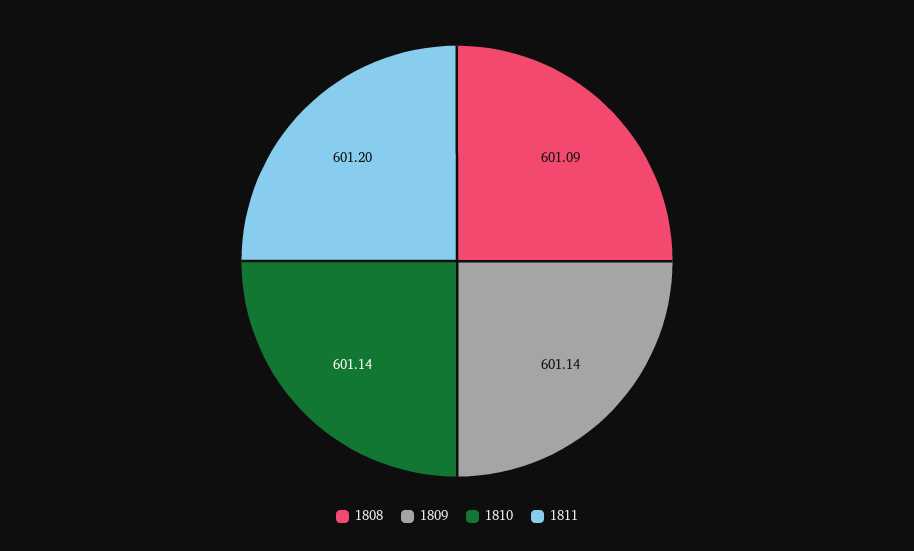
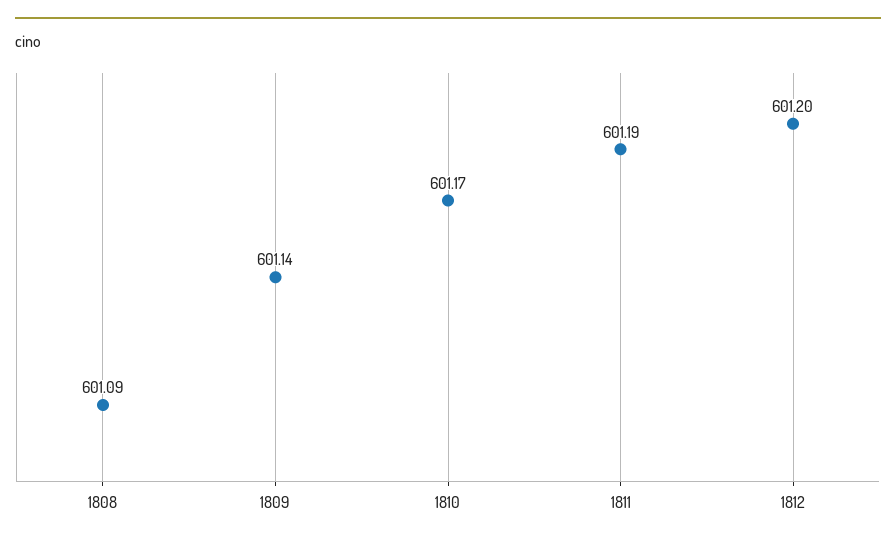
1810: 601.14 -> 601.17
1811: 601.2 -> 601.19
1812: none -> 601.2

